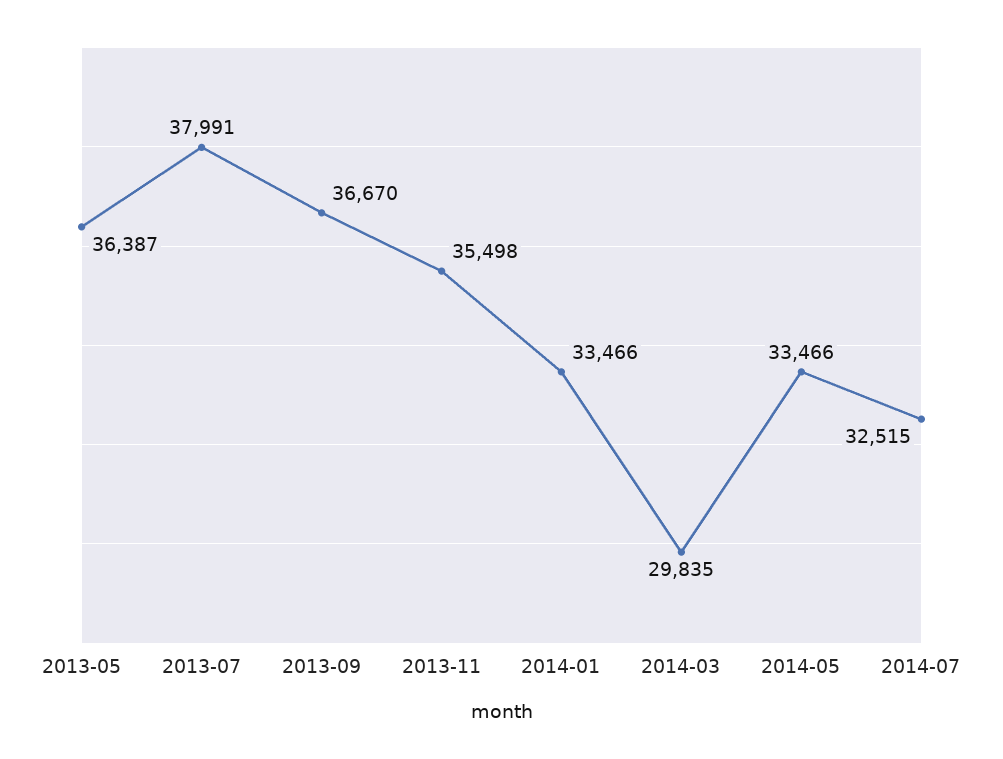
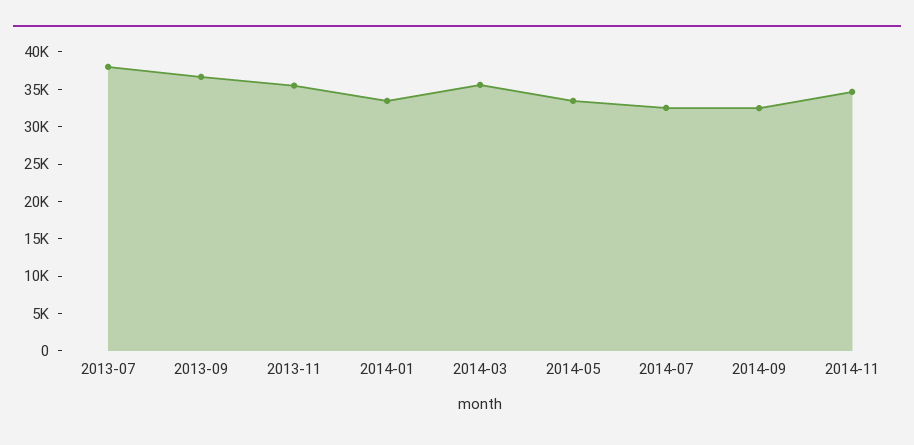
2013-05: 36387 -> none
2014-03: 29835 -> 35000
2014-09: none -> 32500
2014-11: none -> 35000

